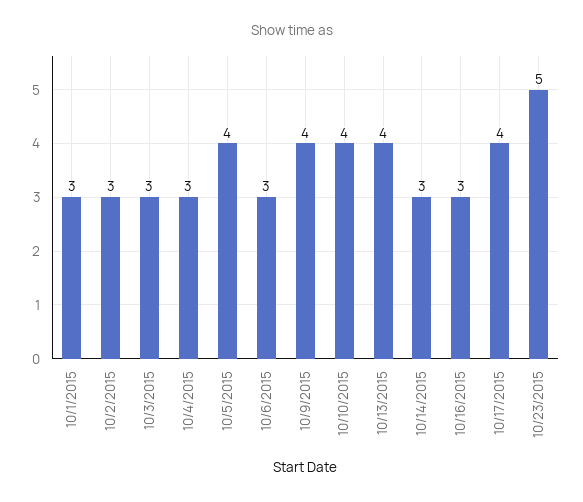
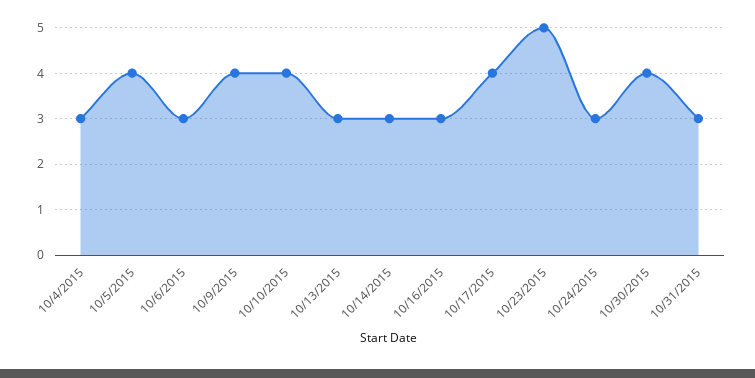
10/1/2015: 3 -> none
10/2/2015: 3 -> none
10/3/2015: 3 -> none
10/13/2015: 4 -> 3
10/24/2015: none -> 3
10/30/2015: none -> 4
10/31/2015: none -> 3

